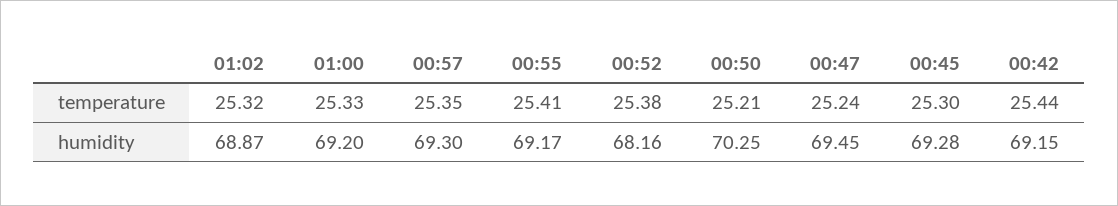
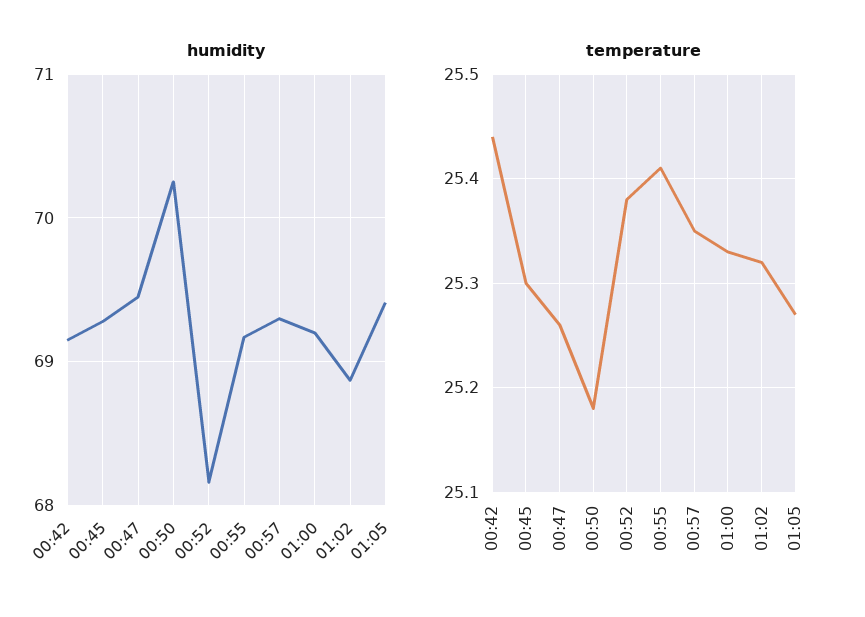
temperature, 00:50: 25.21 -> 25.18
temperature, 00:47: 25.24 -> 25.26
humidity, 01:05: none -> 69.4
temperature, 01:05: none -> 25.27

